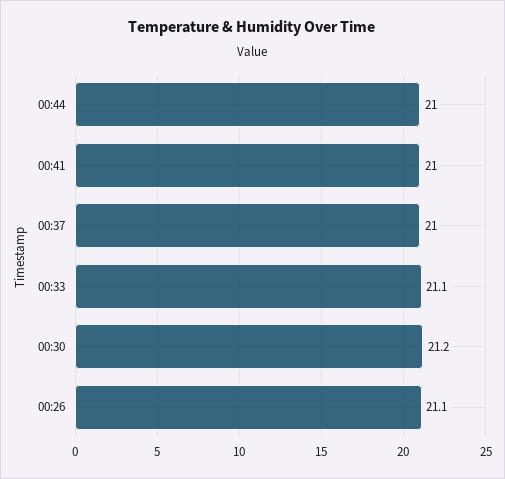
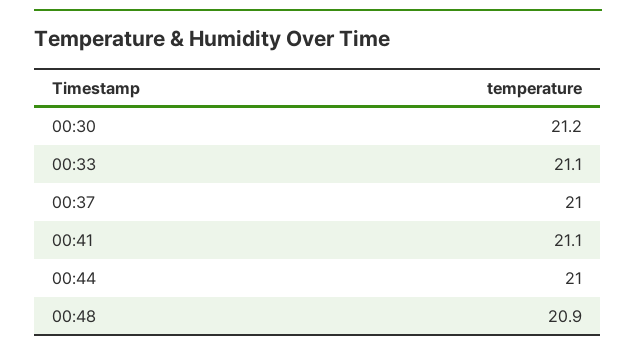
00:41: 21 -> 21.1
00:26: 21.1 -> none
00:48: none -> 20.9

